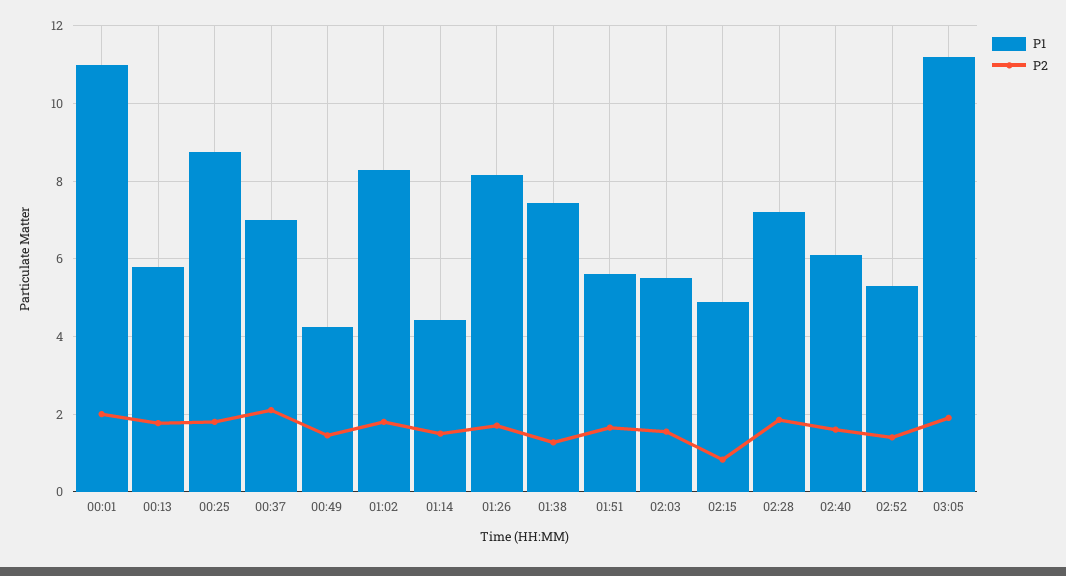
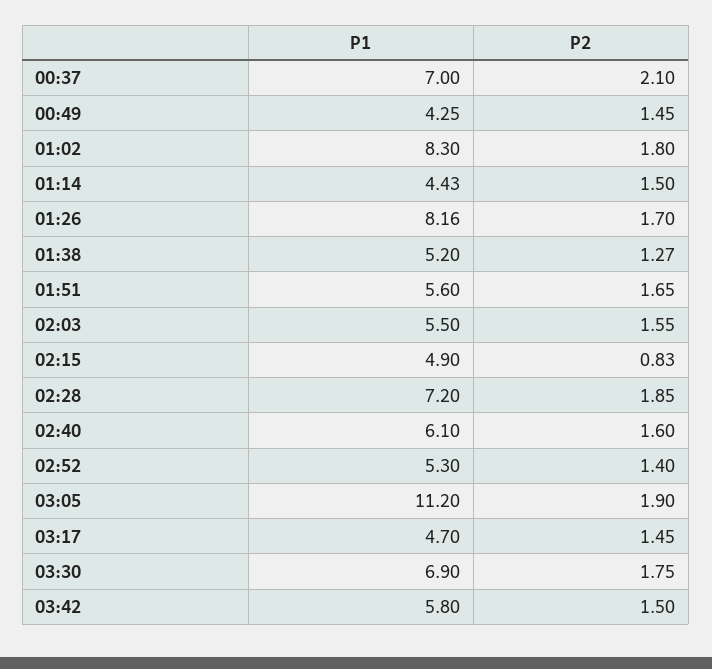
P1, 00:01: 11 -> none
P2, 00:01: 2 -> none
P1, 00:13: 5.8 -> none
P2, 00:13: 1.8 -> none
P1, 00:25: 8.8 -> none
P2, 00:25: 1.8 -> none
P1, 01:38: 7.4 -> 5.2
P1, 03:17: none -> 4.7
P2, 03:17: none -> 1.45
P1, 03:30: none -> 6.9
P2, 03:30: none -> 1.75
P1, 03:42: none -> 5.8
P2, 03:42: none -> 1.5

